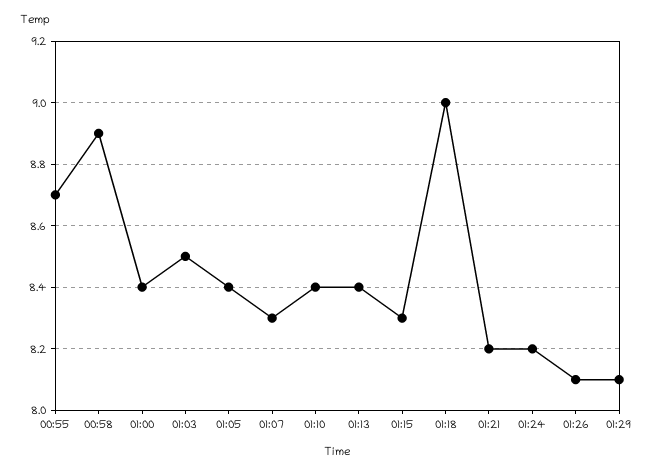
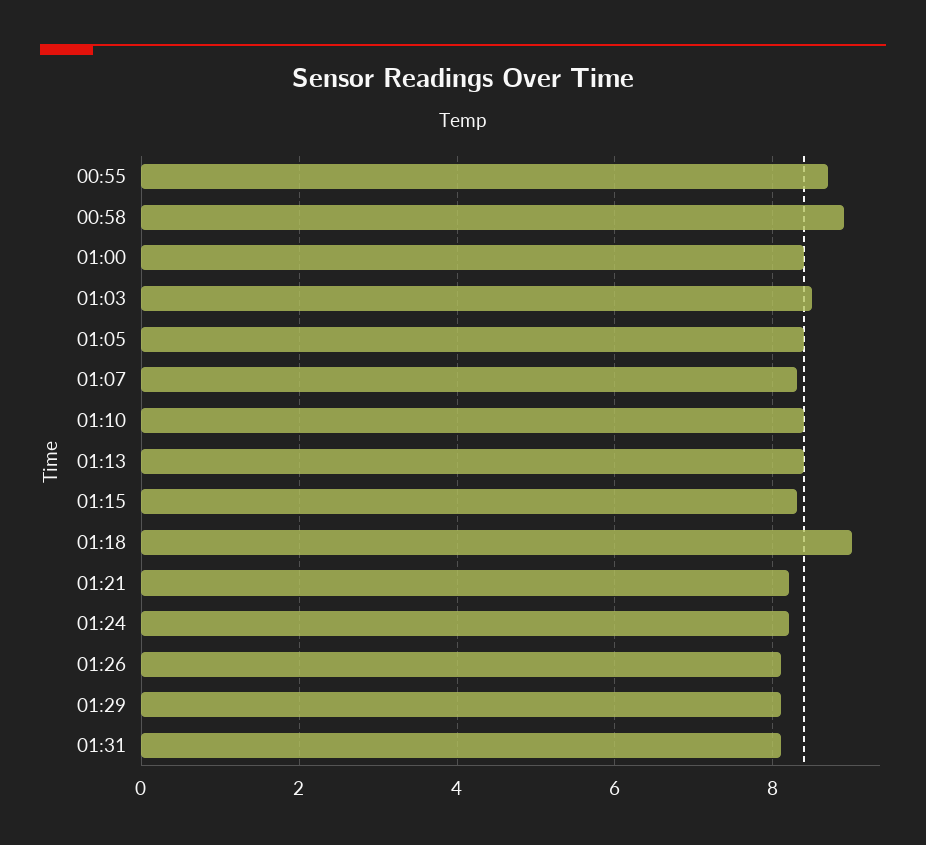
01:31: none -> 8

